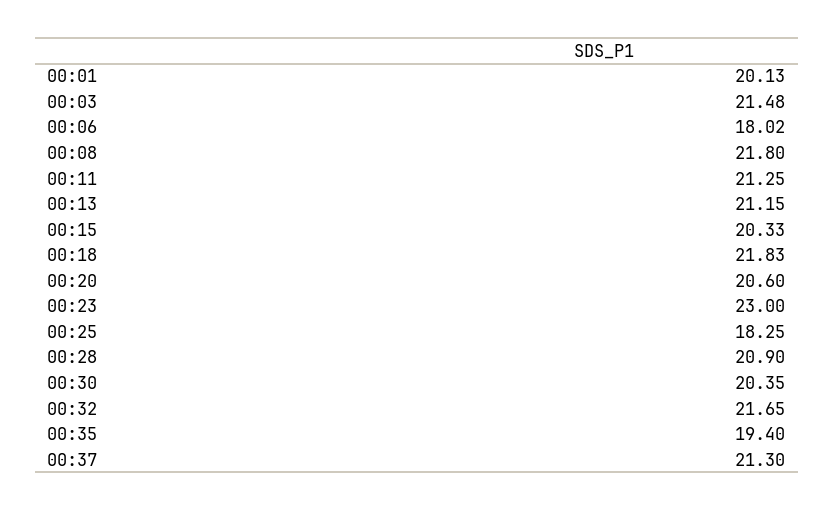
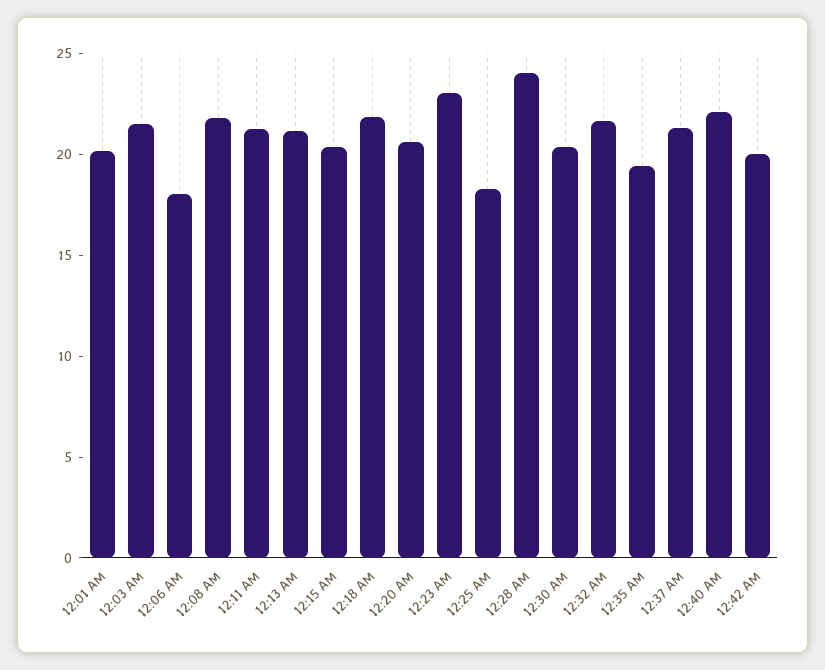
00:28: 20.9 -> 24
12:40 AM: none -> 22
12:42 AM: none -> 20

